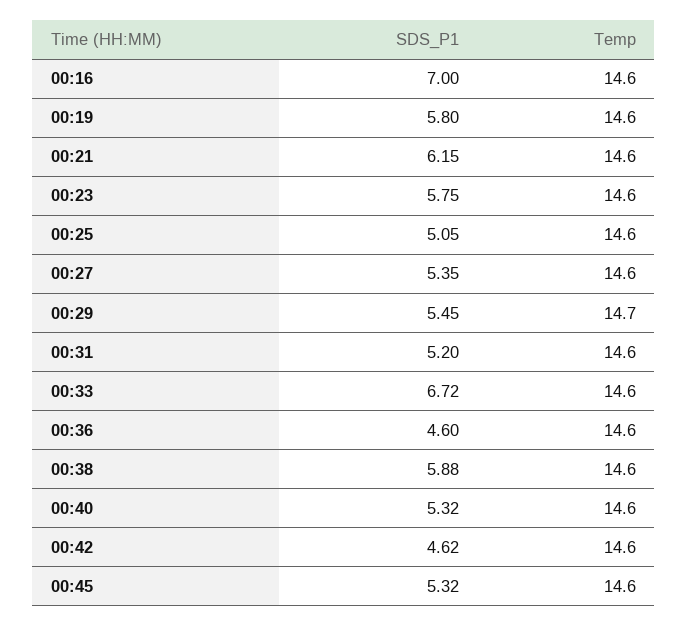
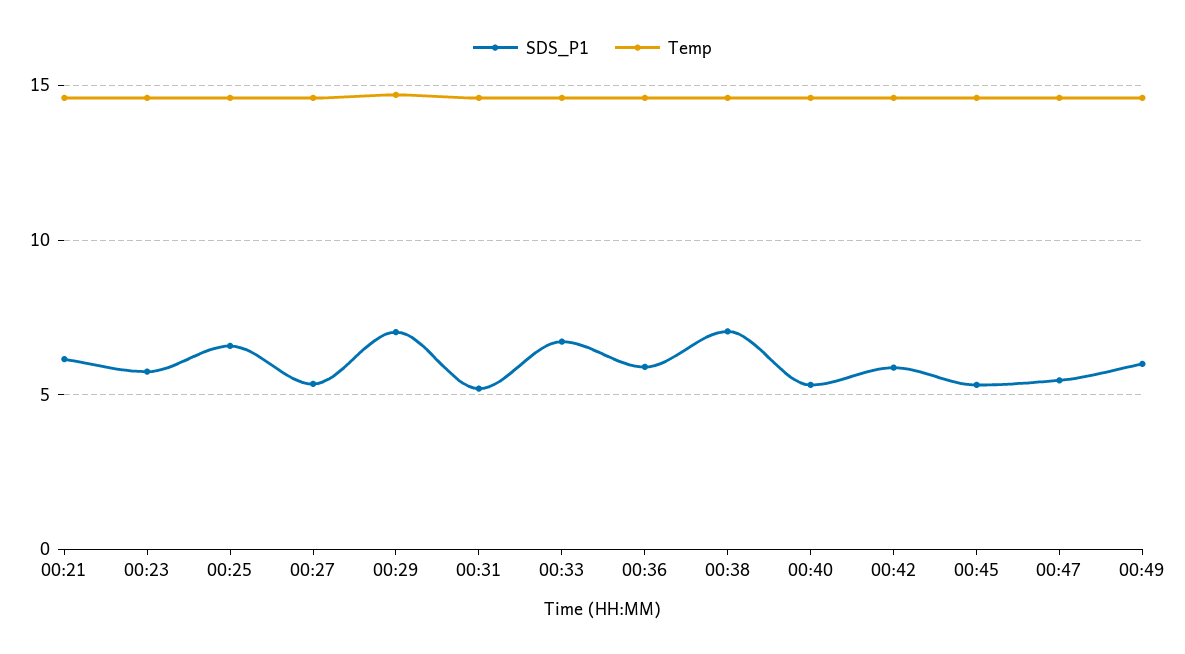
SDS_P1, 00:16: 7 -> none
Temp, 00:16: 14.6 -> none
SDS_P1, 00:19: 5.8 -> none
Temp, 00:19: 14.6 -> none
SDS_P1, 00:25: 5.05 -> 6.5
SDS_P1, 00:29: 5.45 -> 7
SDS_P1, 00:36: 4.6 -> 6
SDS_P1, 00:38: 5.88 -> 7
SDS_P1, 00:42: 4.62 -> 6
SDS_P1, 00:47: none -> 5.5
Temp, 00:47: none -> 14.5
SDS_P1, 00:49: none -> 6
Temp, 00:49: none -> 14.5

